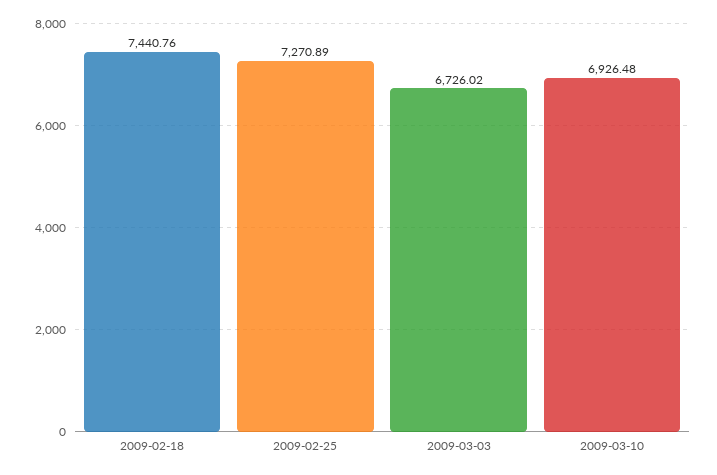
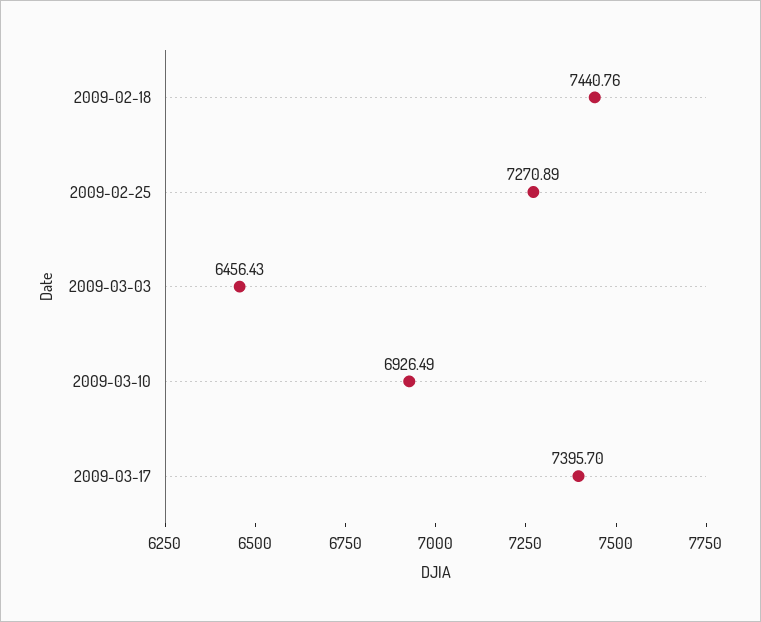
2009-03-03: 6726.02 -> 6456.43
2009-03-10: 6926.48 -> 6926.49
2009-03-17: none -> 7395.7

